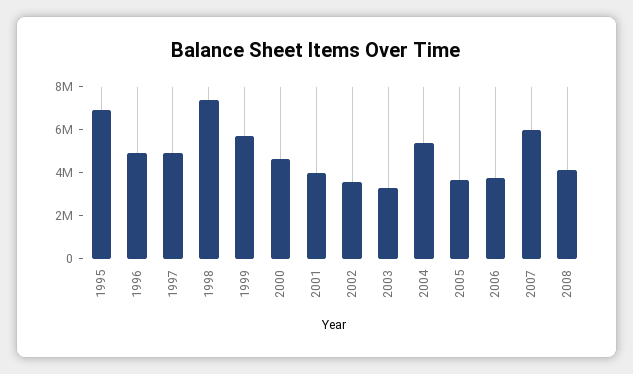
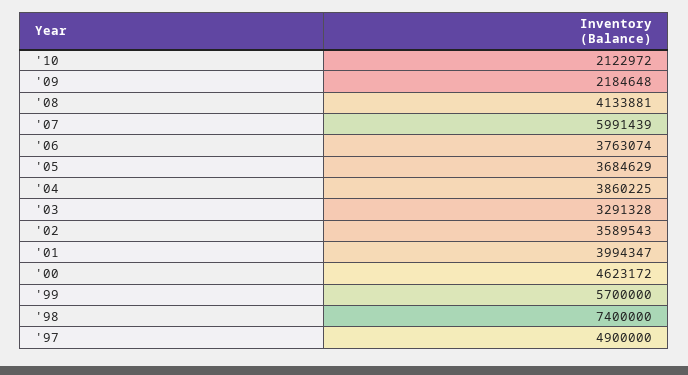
1995: 7000000 -> none
1996: 5000000 -> none
2004: 5500000 -> 3860225
'10: none -> 2122972
'09: none -> 2184648

